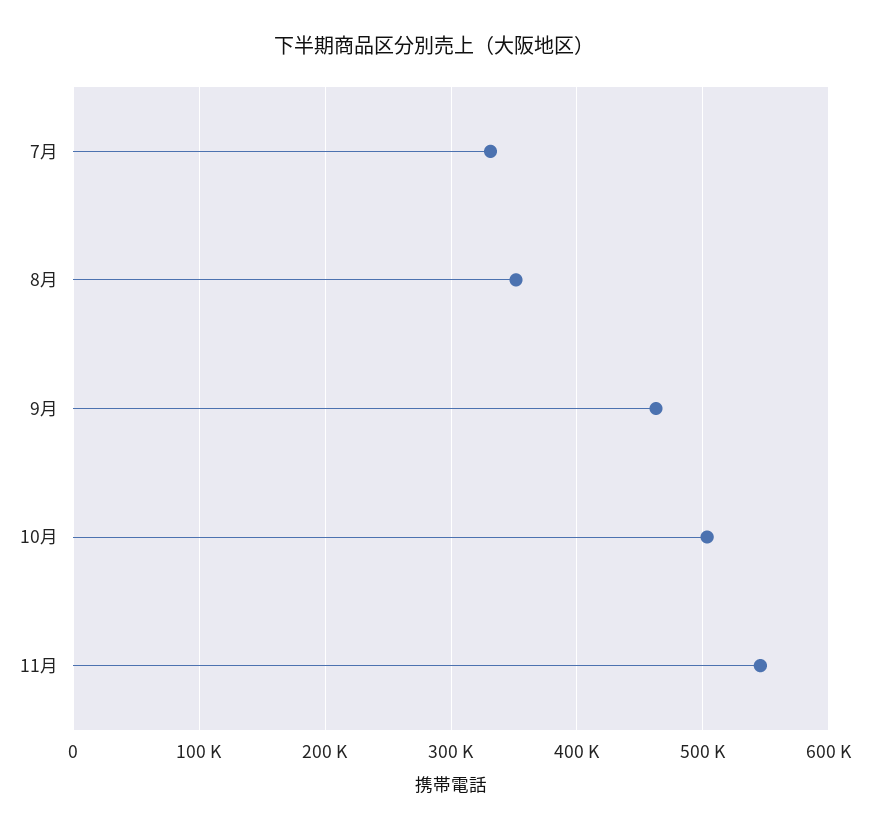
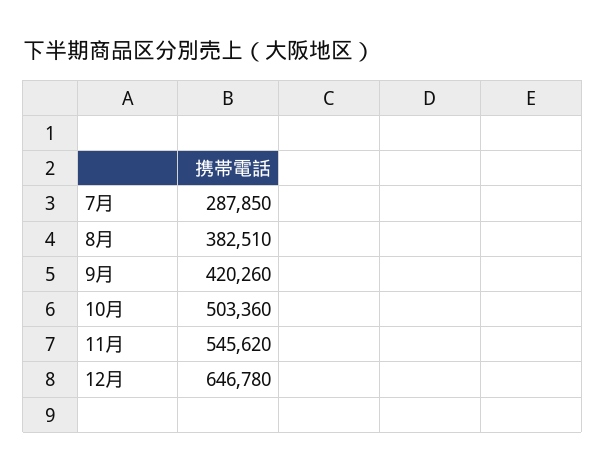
7月: 330000 -> 287850
8月: 350000 -> 382510
9月: 460000 -> 420260
12月: none -> 646780

